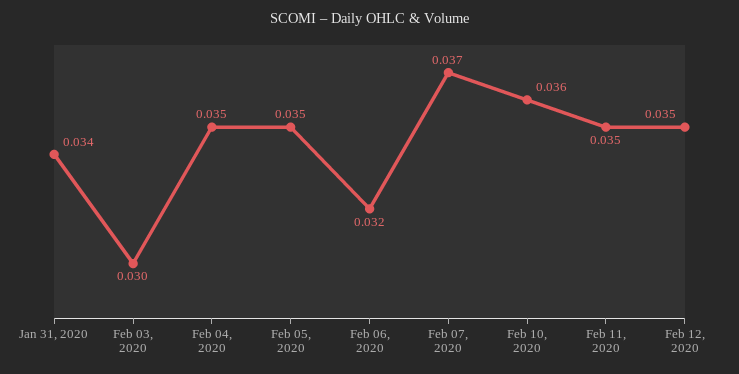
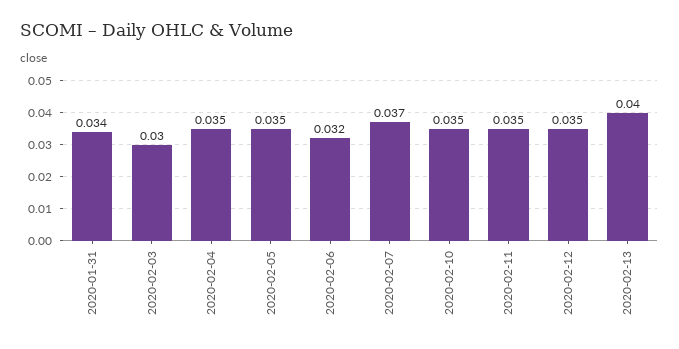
Feb 10, 2020: 0.036 -> 0.035
2020-02-13: none -> 0.04

